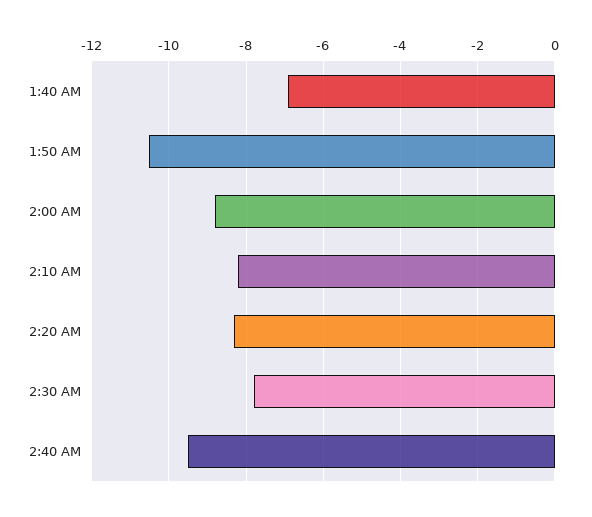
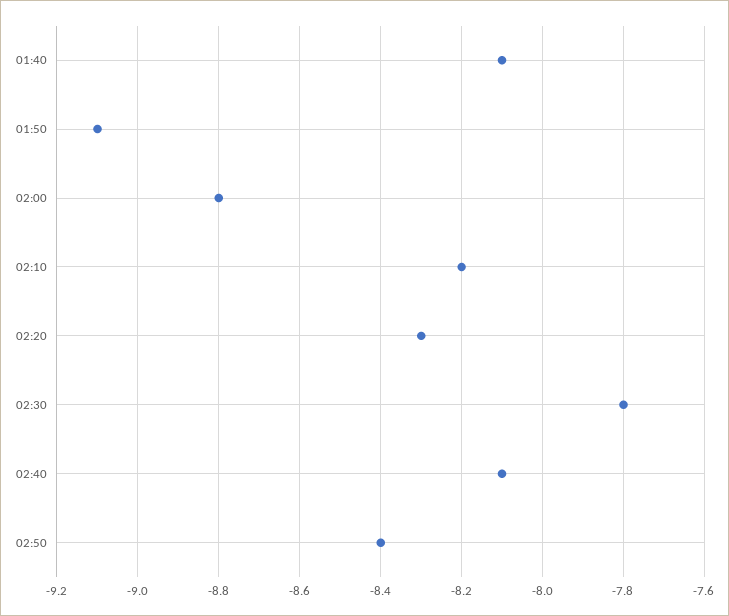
1:40 AM: -7 -> -8.1
1:50 AM: -10.5 -> -9.1
2:40 AM: -9.5 -> -8.1
02:50: none -> -8.4

